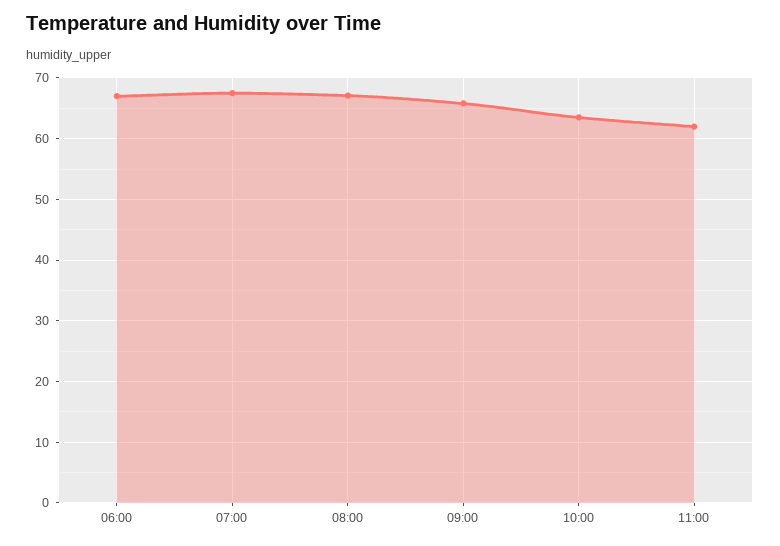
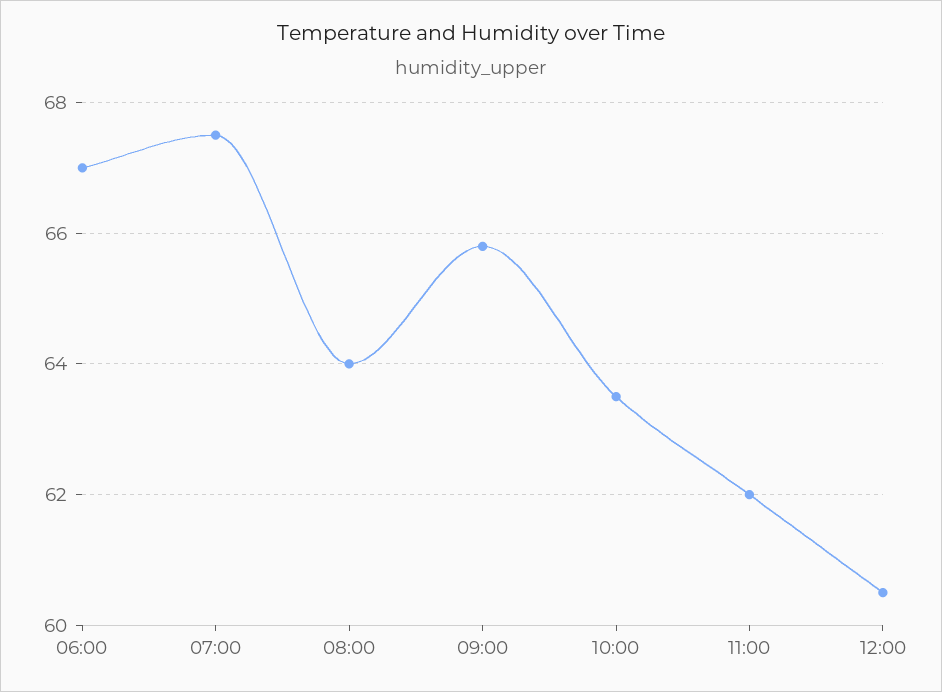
08:00: 67 -> 64
12:00: none -> 60.5

